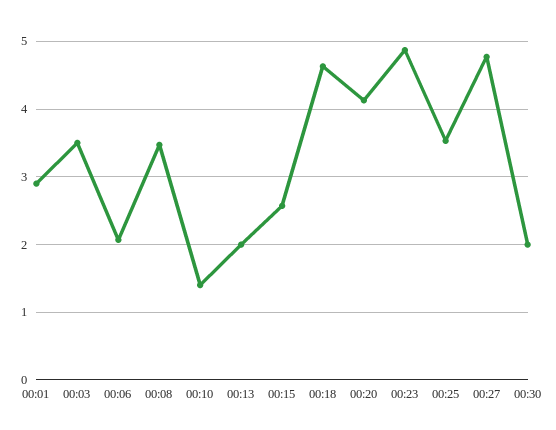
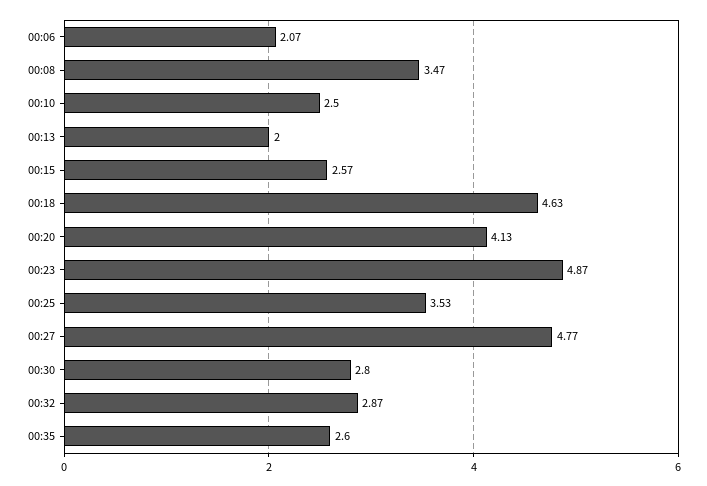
00:01: 2.9 -> none
00:03: 3.5 -> none
00:10: 1.4 -> 2.5
00:30: 2 -> 2.8
00:32: none -> 2.87
00:35: none -> 2.6

